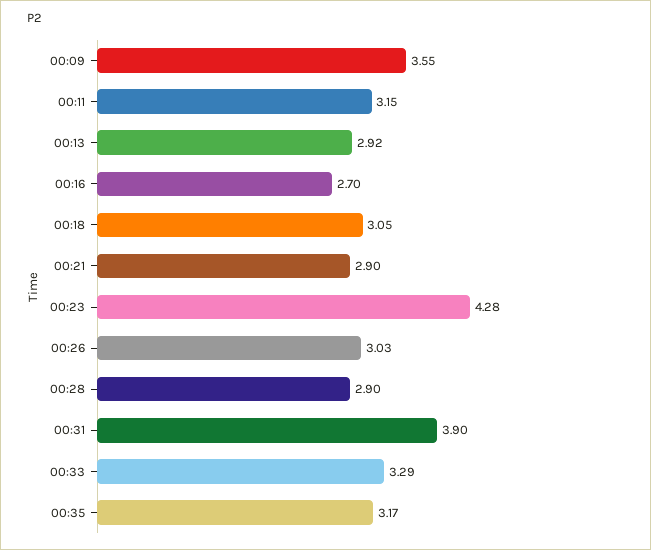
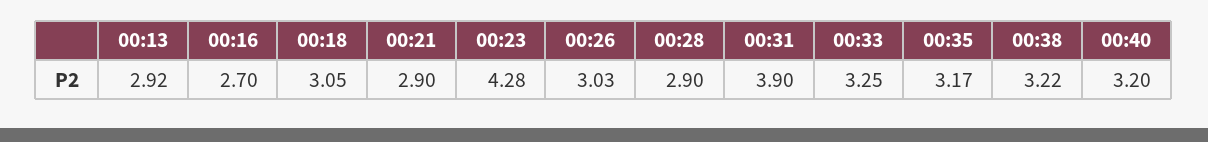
00:09: 3.55 -> none
00:11: 3.15 -> none
00:33: 3.29 -> 3.25
00:38: none -> 3.22
00:40: none -> 3.2

